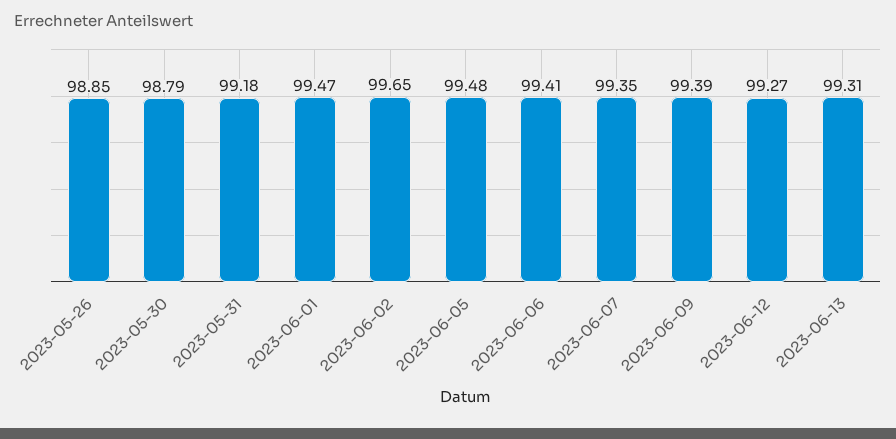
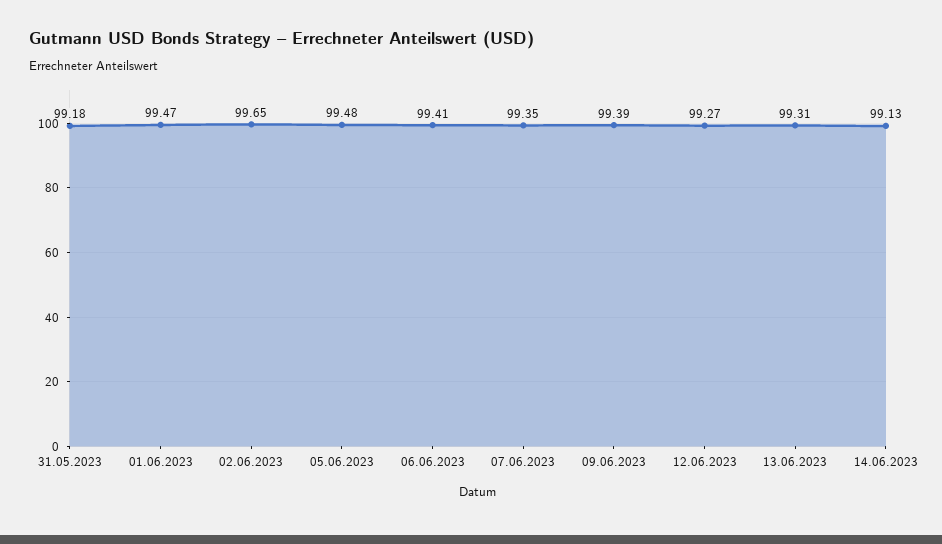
2023-05-26: 98.85 -> none
2023-05-30: 98.79 -> none
14.06.2023: none -> 99.13

